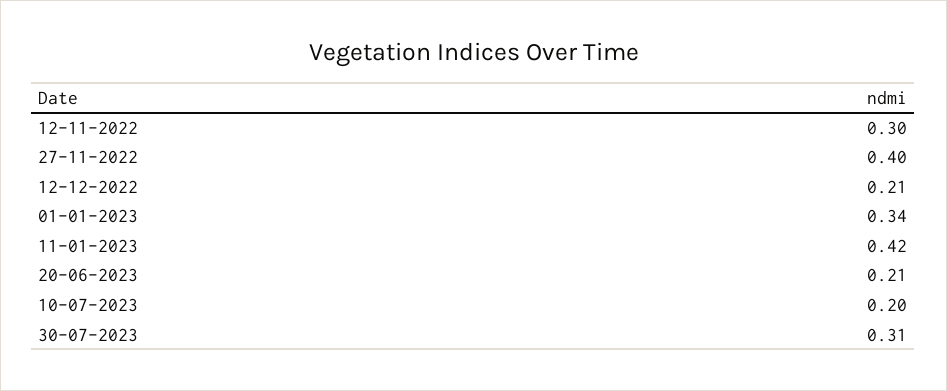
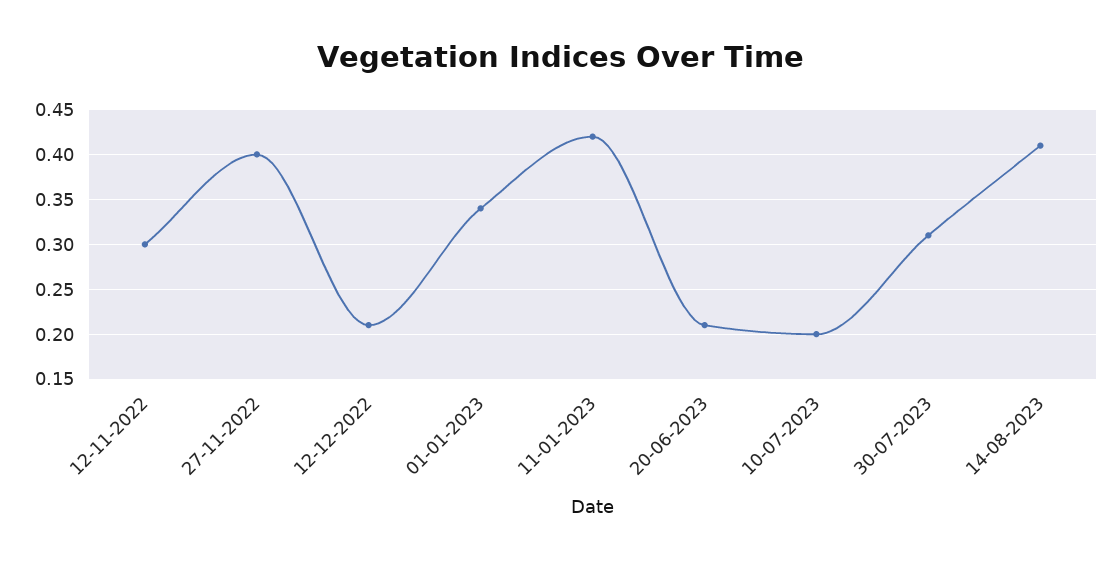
14-08-2023: none -> 0.41

